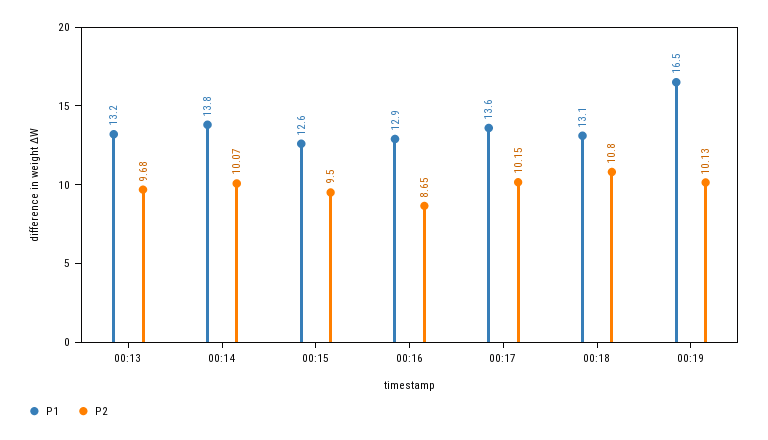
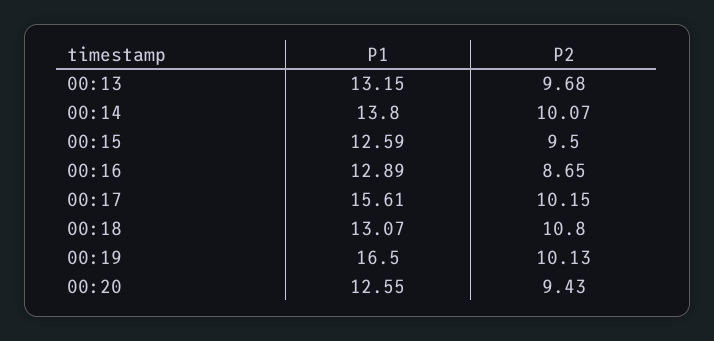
P1, 00:17: 13.6 -> 15.61
P1, 00:20: none -> 12.55
P2, 00:20: none -> 9.43

